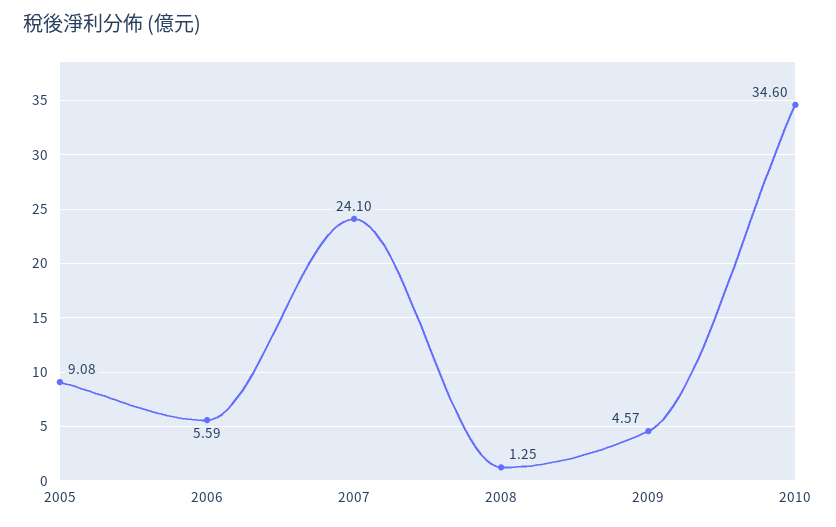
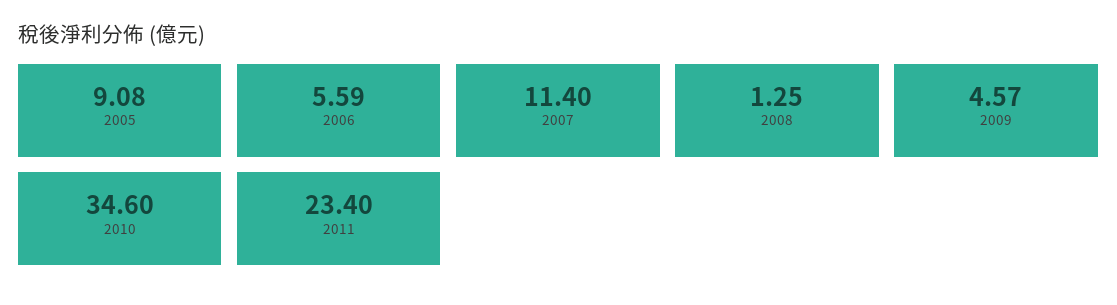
2007: 24.1 -> 11.4
2011: none -> 23.4

